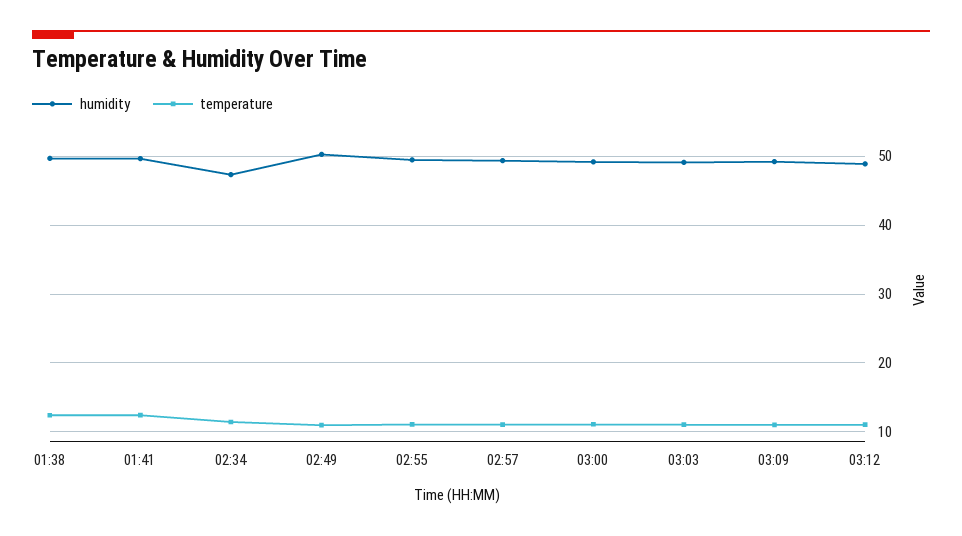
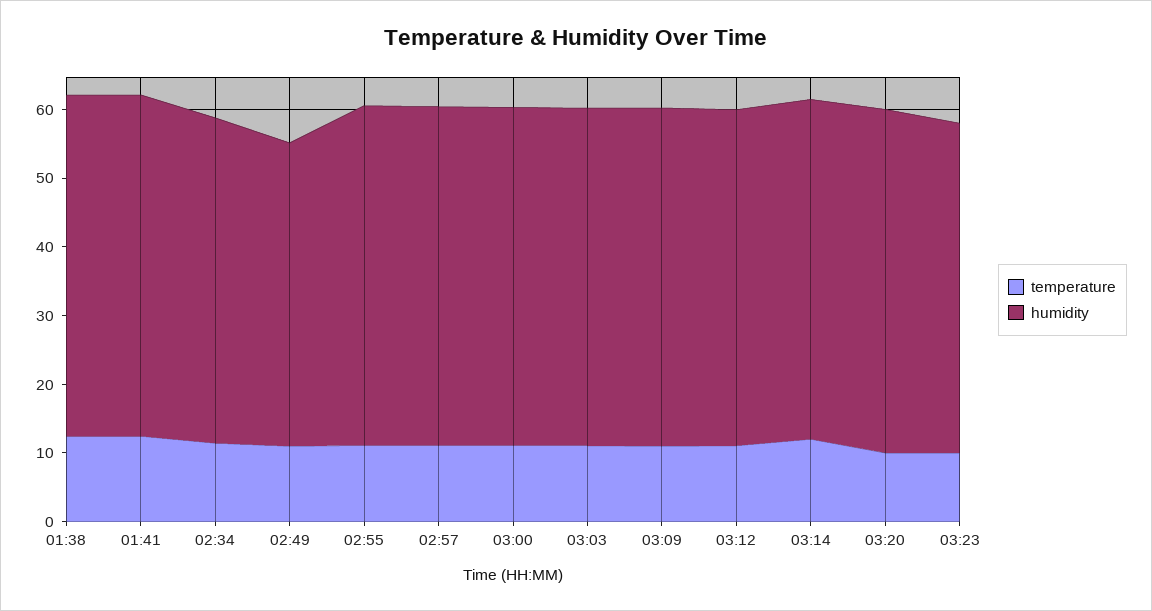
humidity, 02:49: 50 -> 44
temperature, 03:14: none -> 12
humidity, 03:14: none -> 50
temperature, 03:20: none -> 10
humidity, 03:20: none -> 50
temperature, 03:23: none -> 10
humidity, 03:23: none -> 48

